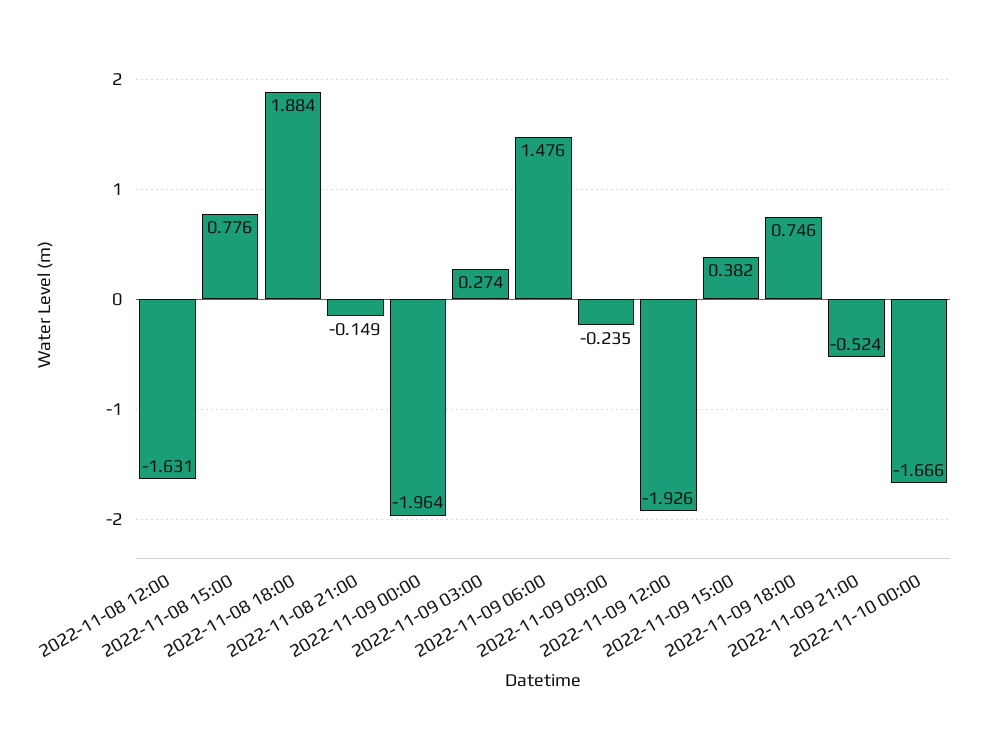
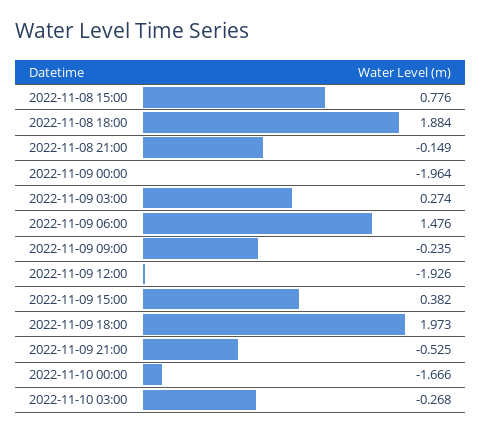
2022-11-08 12:00: -1.631 -> none
2022-11-09 18:00: 0.746 -> 1.973
2022-11-09 21:00: -0.524 -> -0.525
2022-11-10 03:00: none -> -0.268

